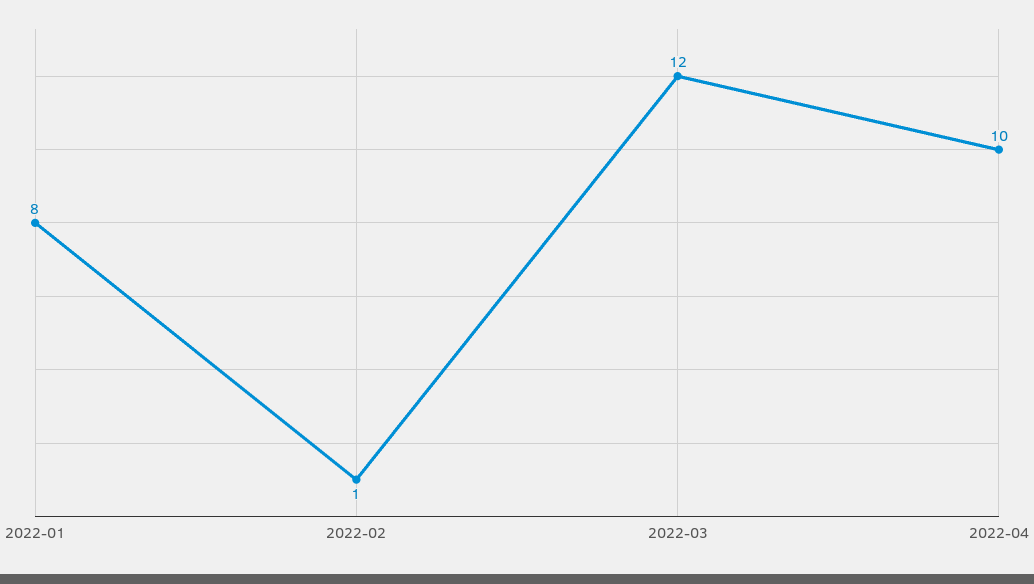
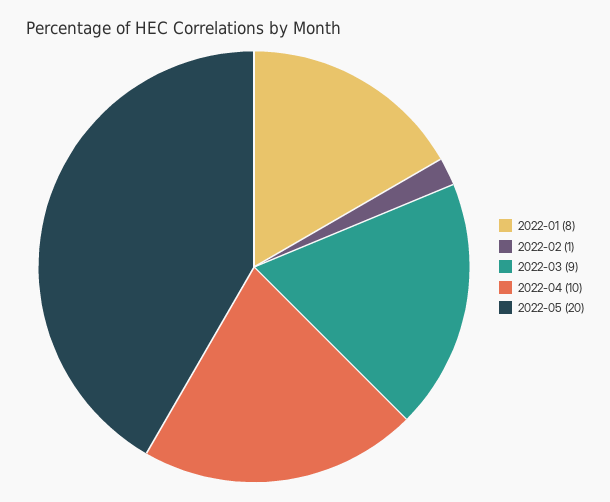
2022-03: 12 -> 9
2022-05: none -> 20

